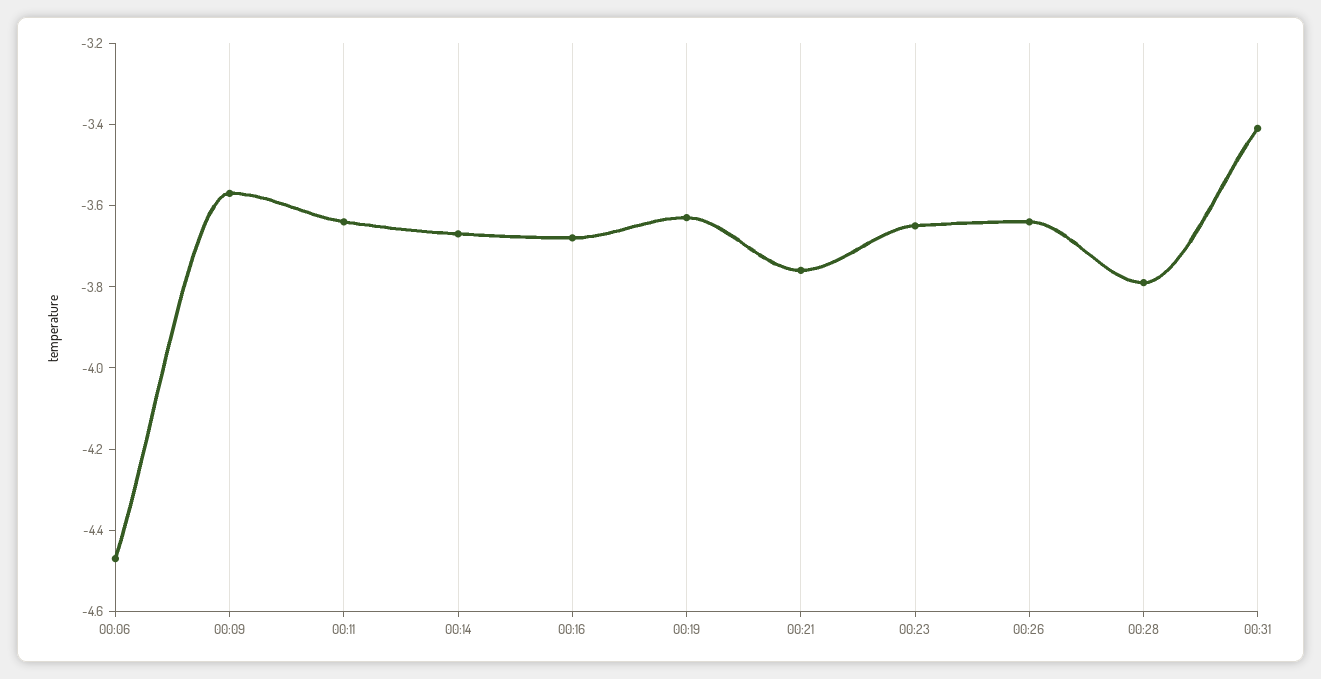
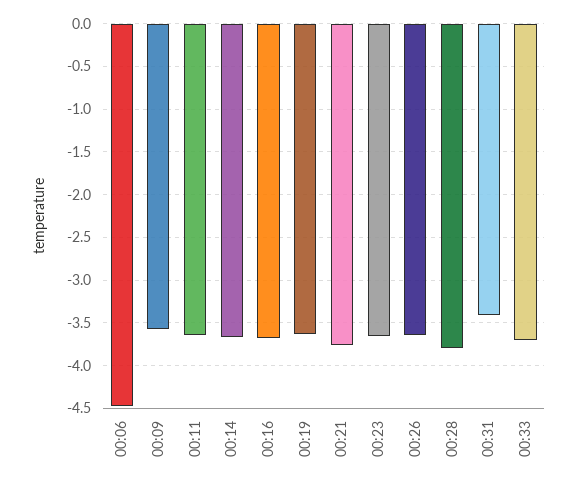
00:33: none -> -3.7

